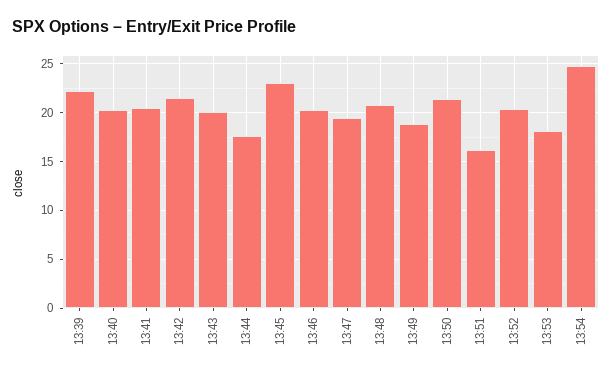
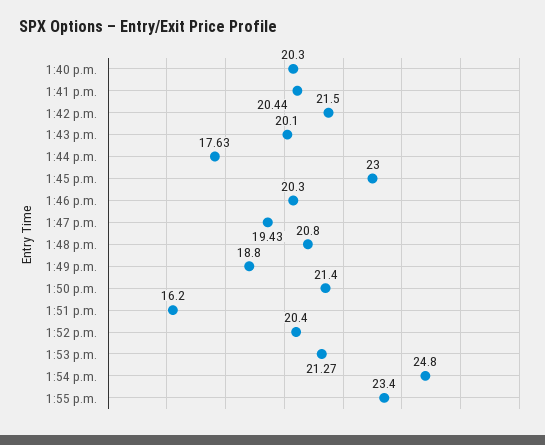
13:39: 22 -> none
13:53: 18 -> 21.27
1:55 p.m.: none -> 23.4

